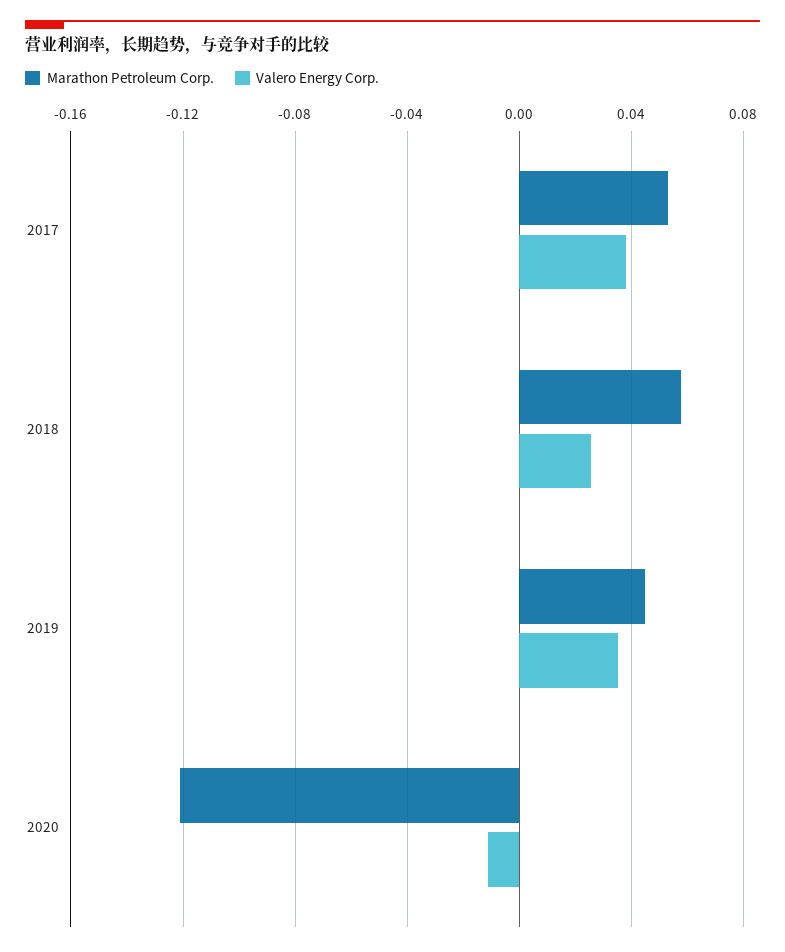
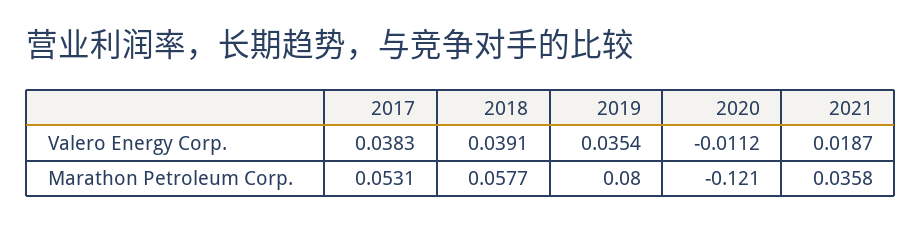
Valero Energy Corp., 2018: 0.025 -> 0.0391
Marathon Petroleum Corp., 2019: 0.045 -> 0.08
Valero Energy Corp., 2021: none -> 0.0187
Marathon Petroleum Corp., 2021: none -> 0.0358

